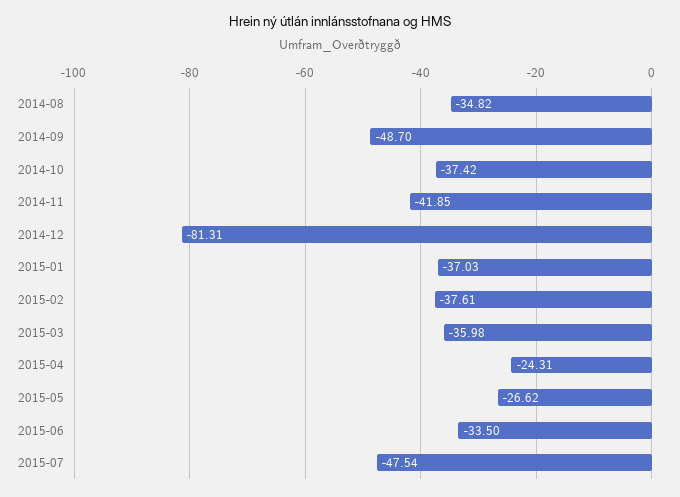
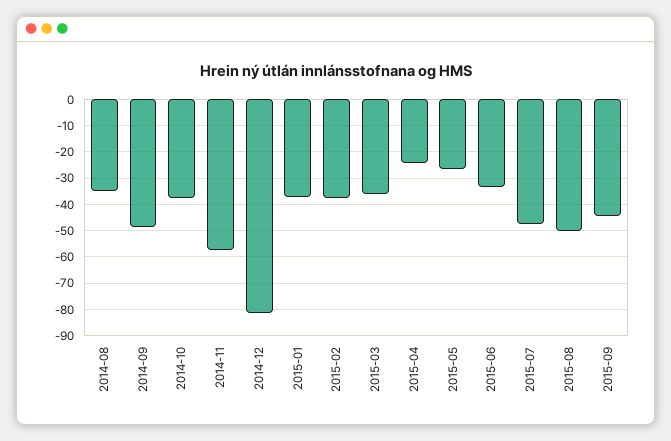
2014-11: -41.85 -> -57.5
2015-08: none -> -50
2015-09: none -> -45

